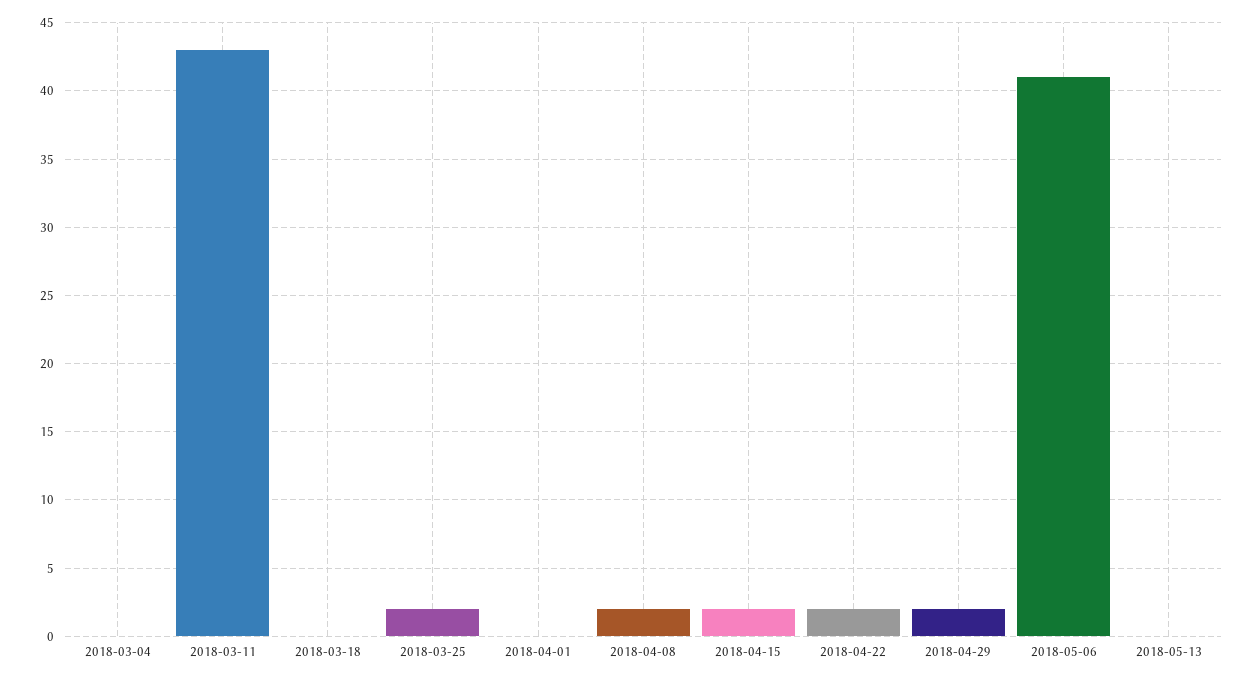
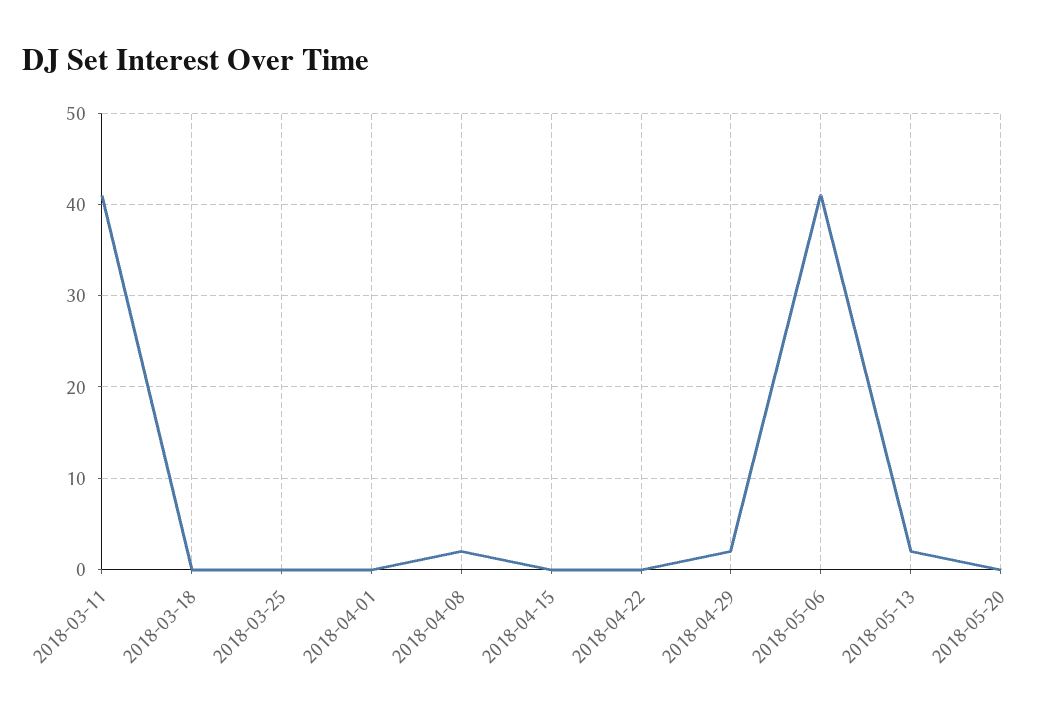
2018-03-04: 0 -> none
2018-03-11: 43 -> 41
2018-03-25: 2 -> 0
2018-04-15: 2 -> 0
2018-04-22: 2 -> 0
2018-05-13: 0 -> 2
2018-05-20: none -> 0

